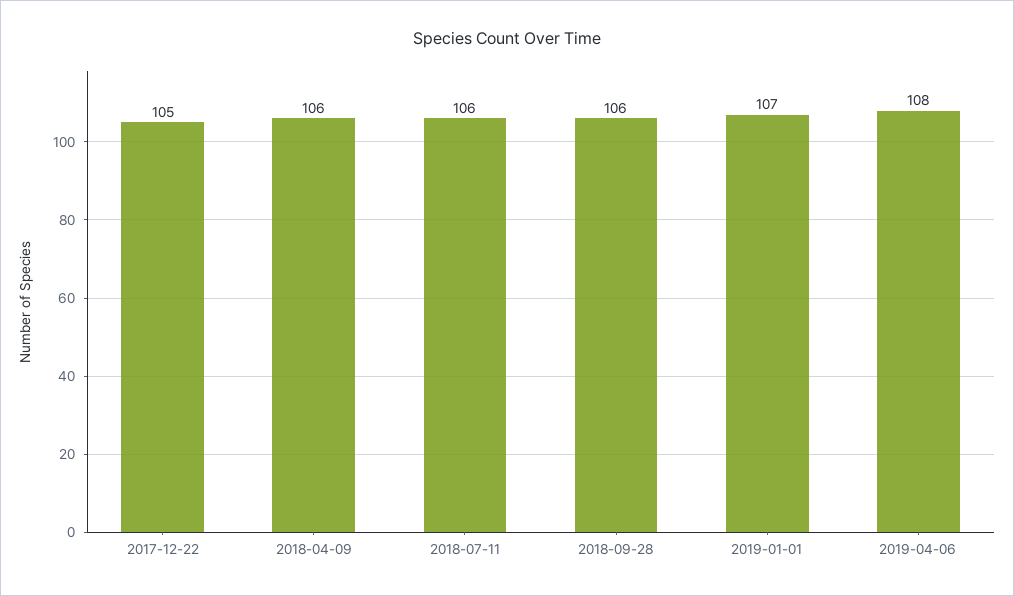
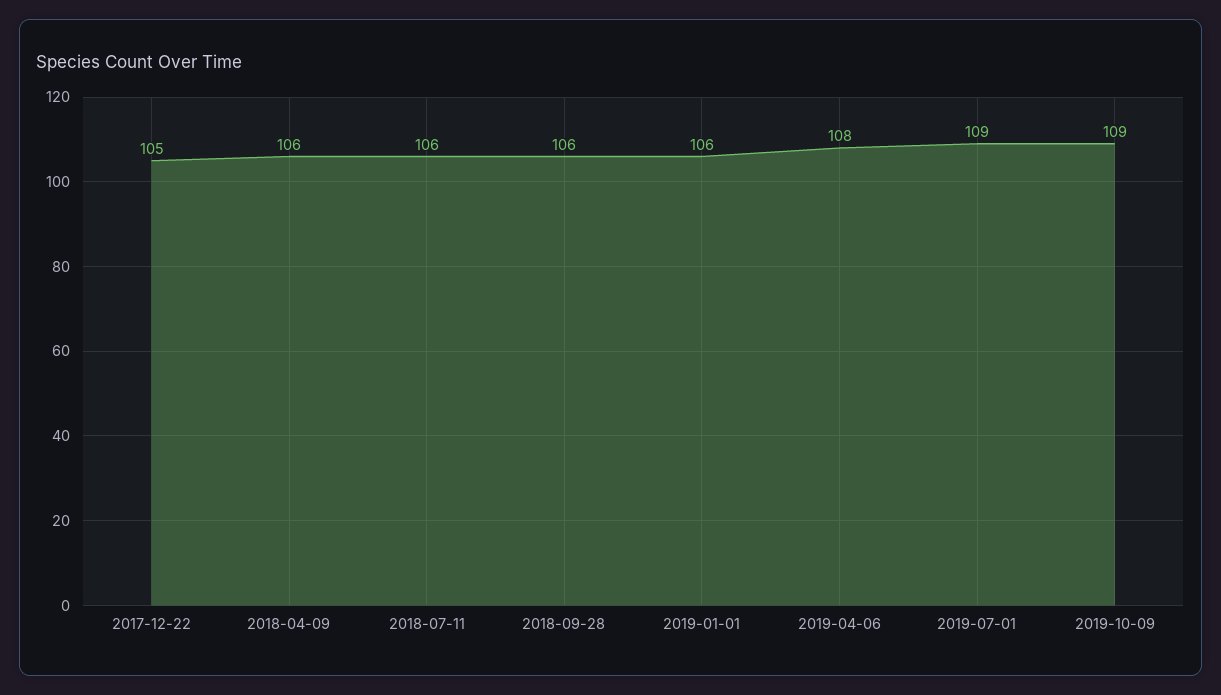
2019-01-01: 107 -> 106
2019-07-01: none -> 109
2019-10-09: none -> 109

